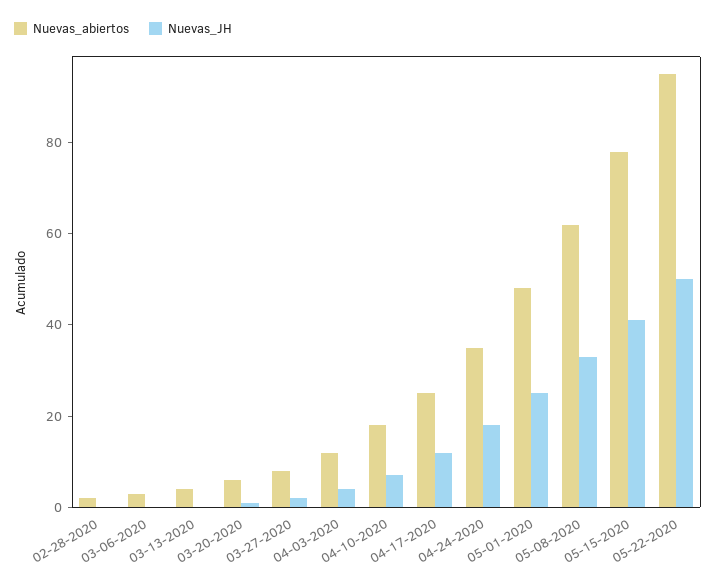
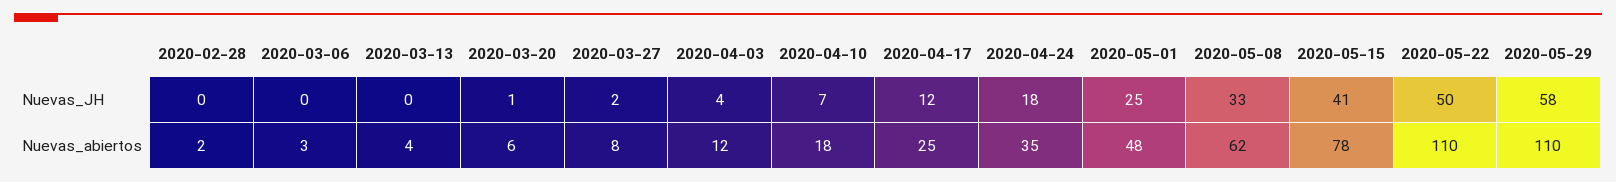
Nuevas_abiertos, 05-22-2020: 95 -> 110
Nuevas_JH, 2020-05-29: none -> 58
Nuevas_abiertos, 2020-05-29: none -> 110

